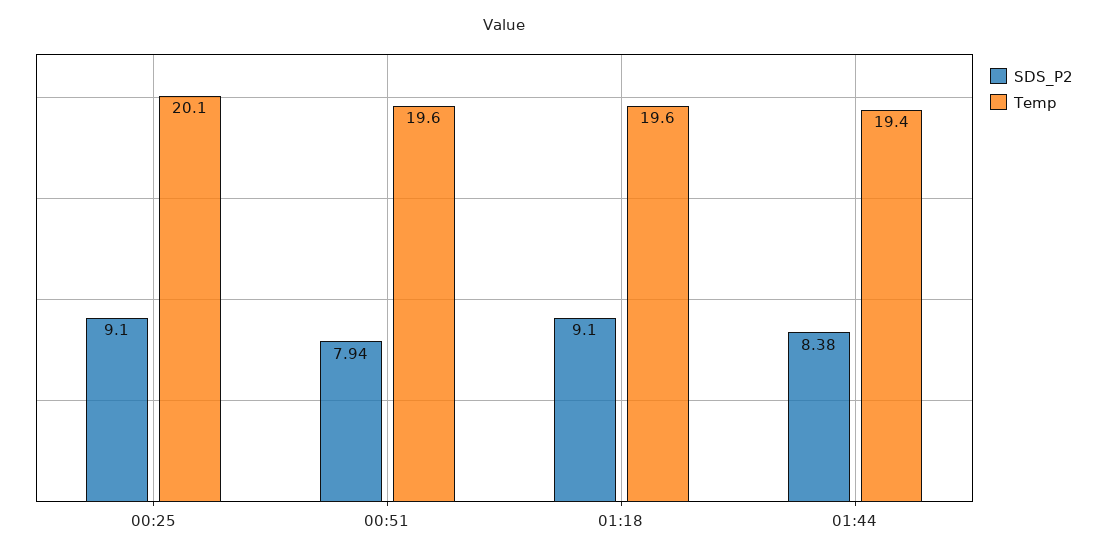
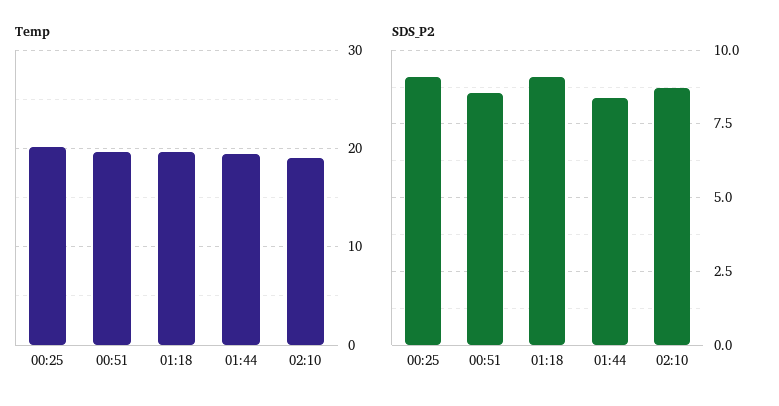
SDS_P2, 00:51: 7.94 -> 8.5
Temp, 02:10: none -> 19
SDS_P2, 02:10: none -> 8.75

